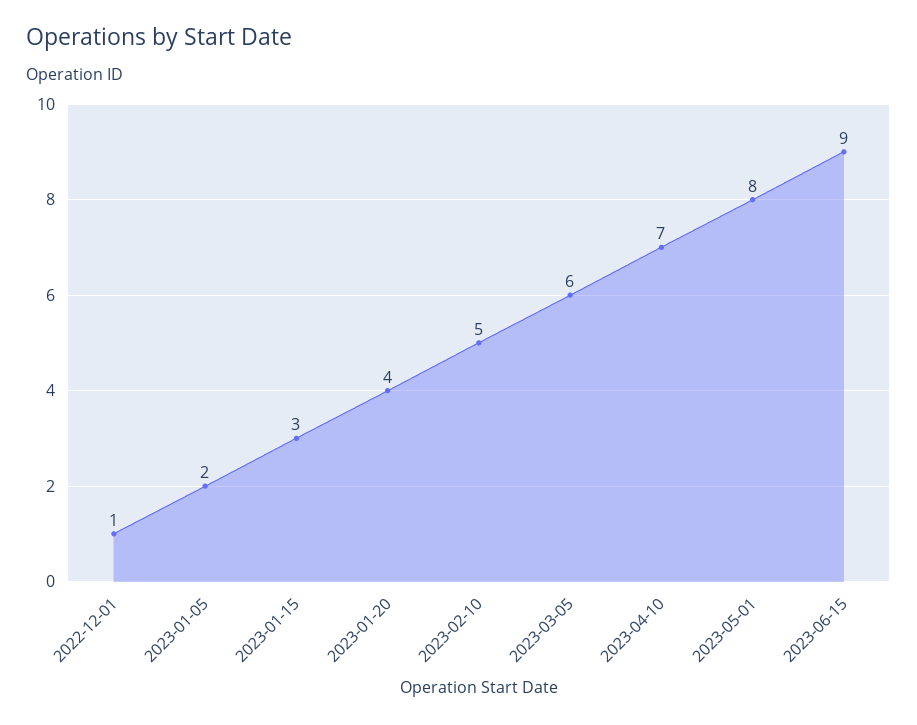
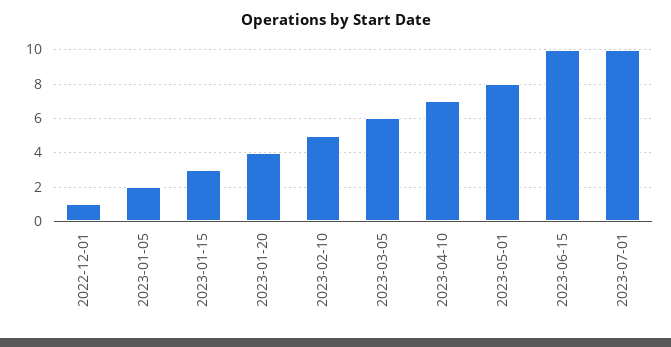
2023-06-15: 9 -> 10
2023-07-01: none -> 10

